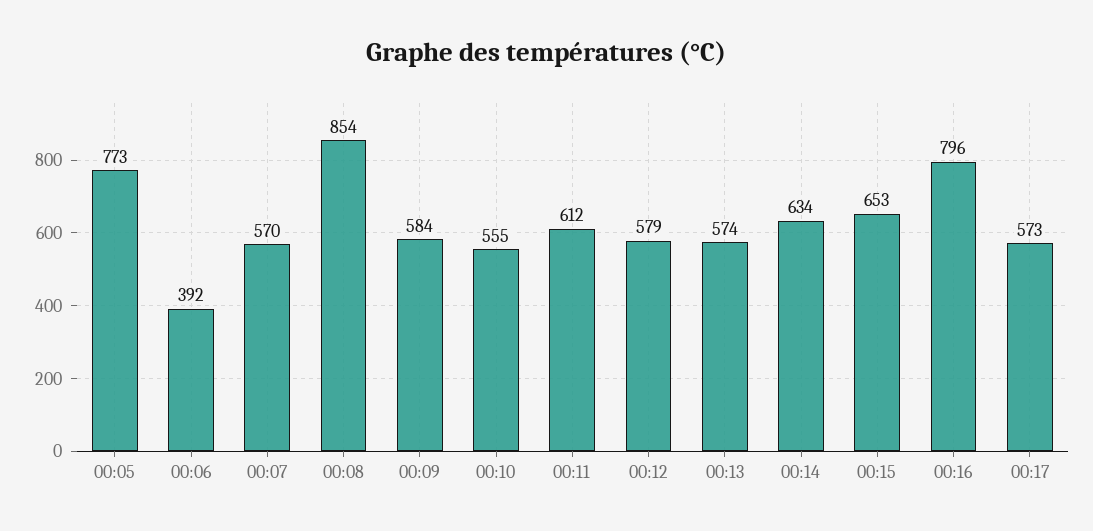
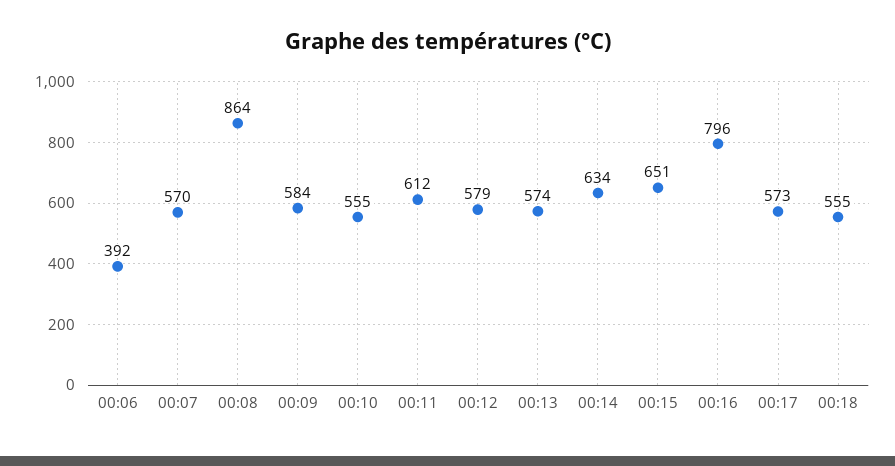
00:05: 773 -> none
00:08: 854 -> 864
00:15: 653 -> 651
00:18: none -> 555

